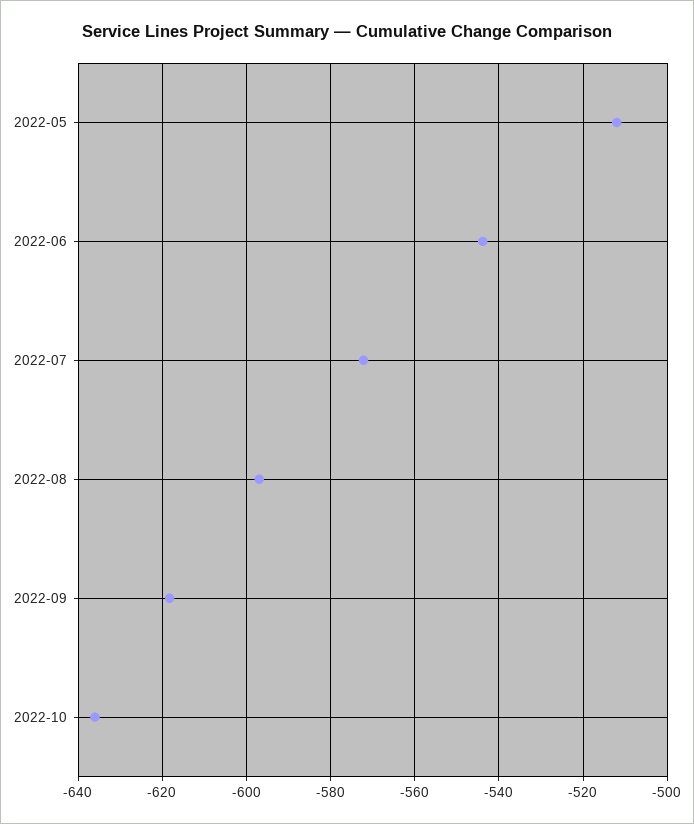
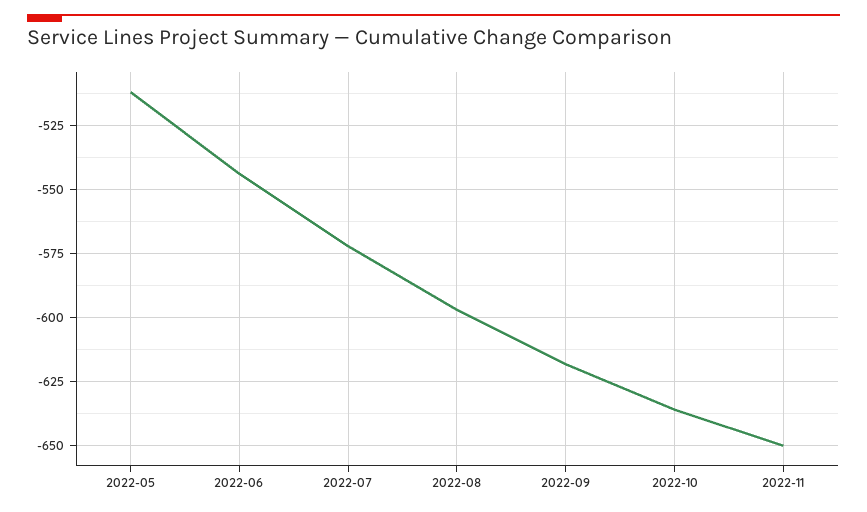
2022-11: none -> -650

